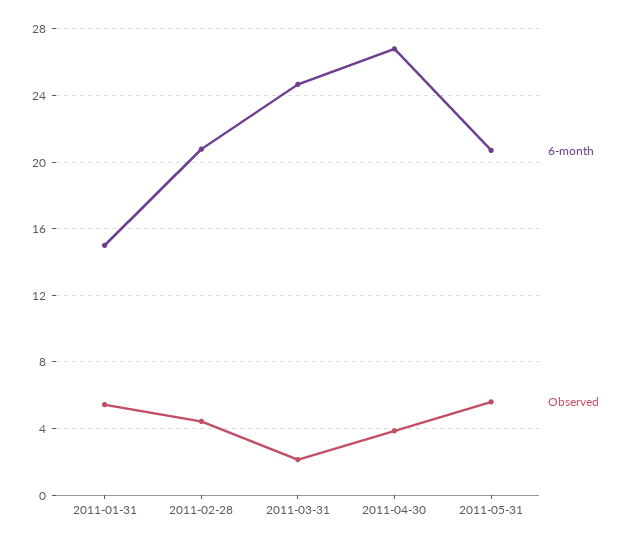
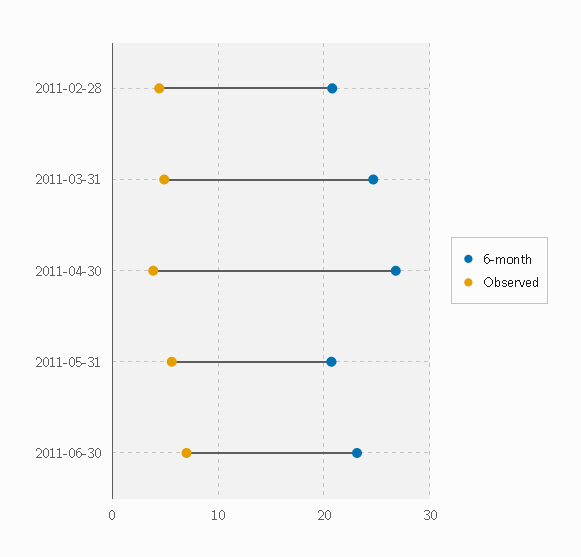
6-month, 2011-01-31: 15 -> none
Observed, 2011-01-31: 5.5 -> none
Observed, 2011-03-31: 2 -> 5
6-month, 2011-06-30: none -> 23
Observed, 2011-06-30: none -> 7

